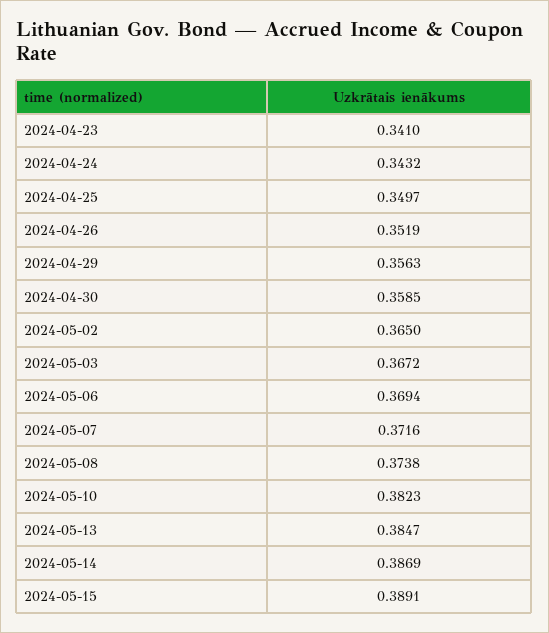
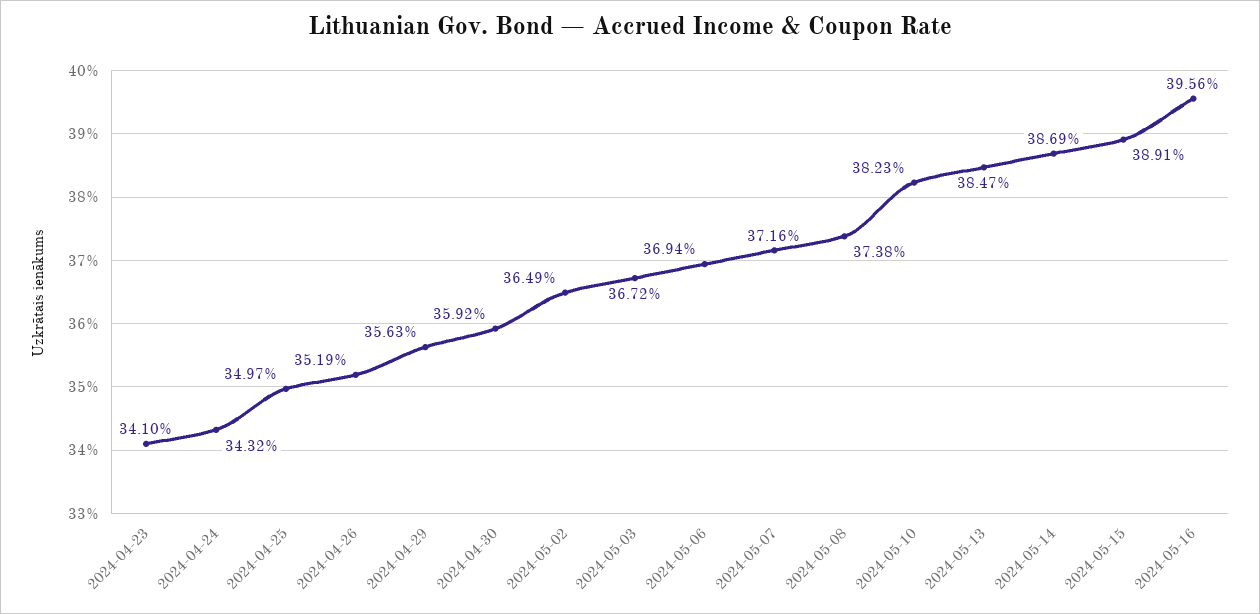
2024-04-30: 0.3585 -> 0.3592
2024-05-02: 0.365 -> 0.3649
2024-05-16: none -> 0.3956

